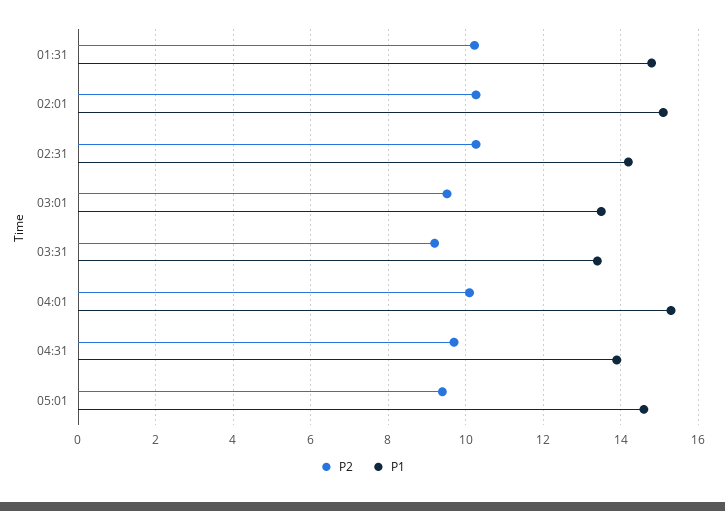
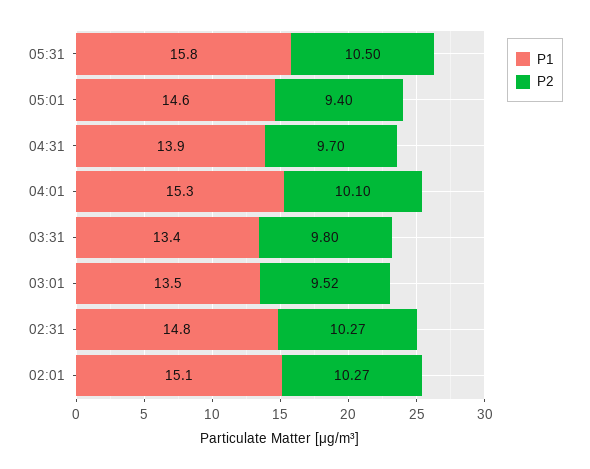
P2, 01:31: 10.2 -> none
P1, 01:31: 14.8 -> none
P1, 02:31: 14.2 -> 14.8
P2, 03:31: 9.2 -> 9.8
P1, 05:31: none -> 15.8
P2, 05:31: none -> 10.5

